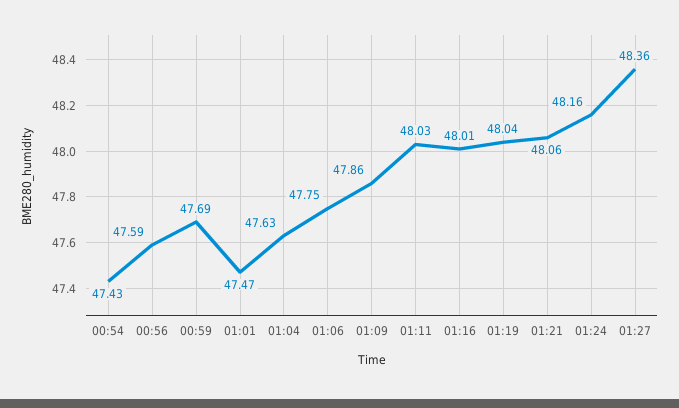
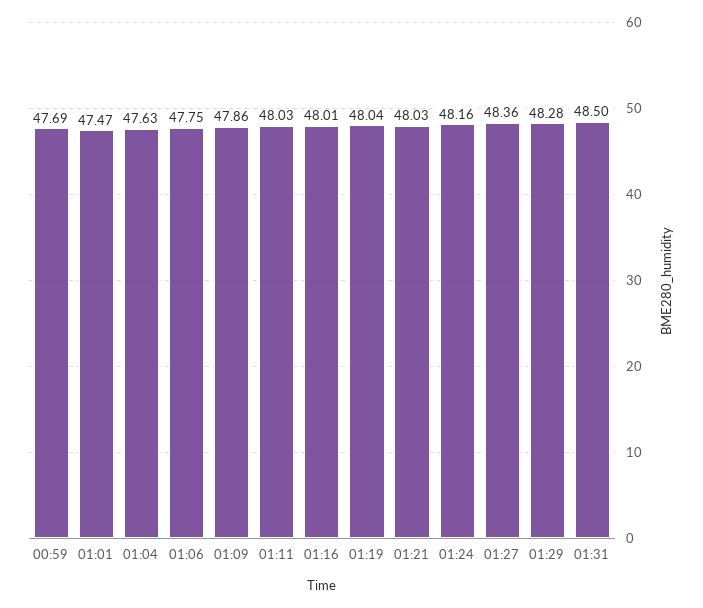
00:54: 47.43 -> none
00:56: 47.59 -> none
01:21: 48.06 -> 48.03
01:29: none -> 48.28
01:31: none -> 48.5

